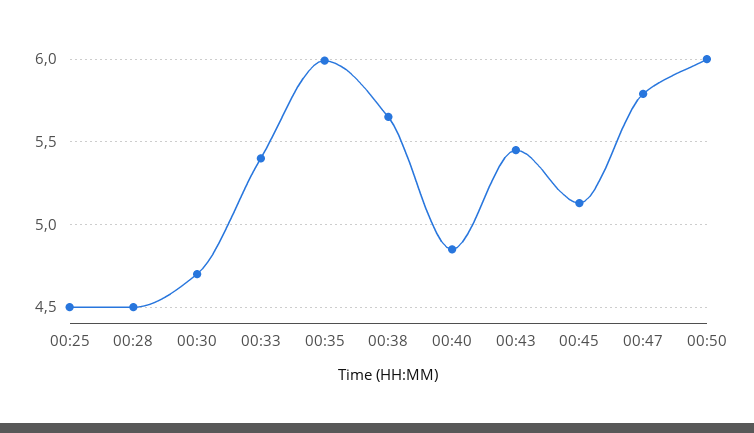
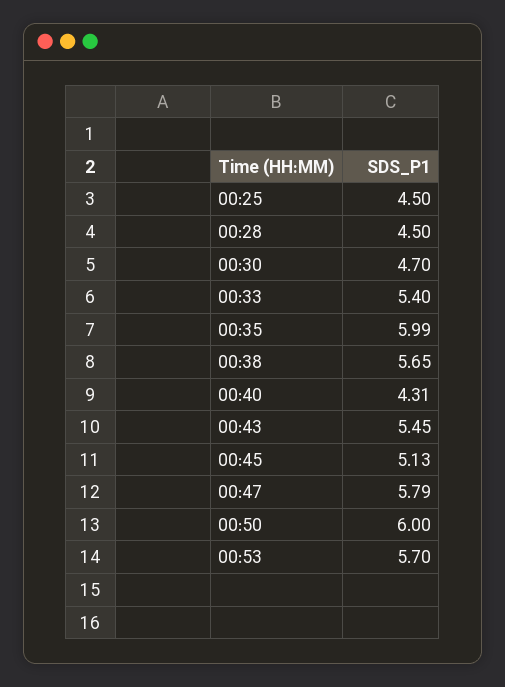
00:40: 4.85 -> 4.31
00:53: none -> 5.7

